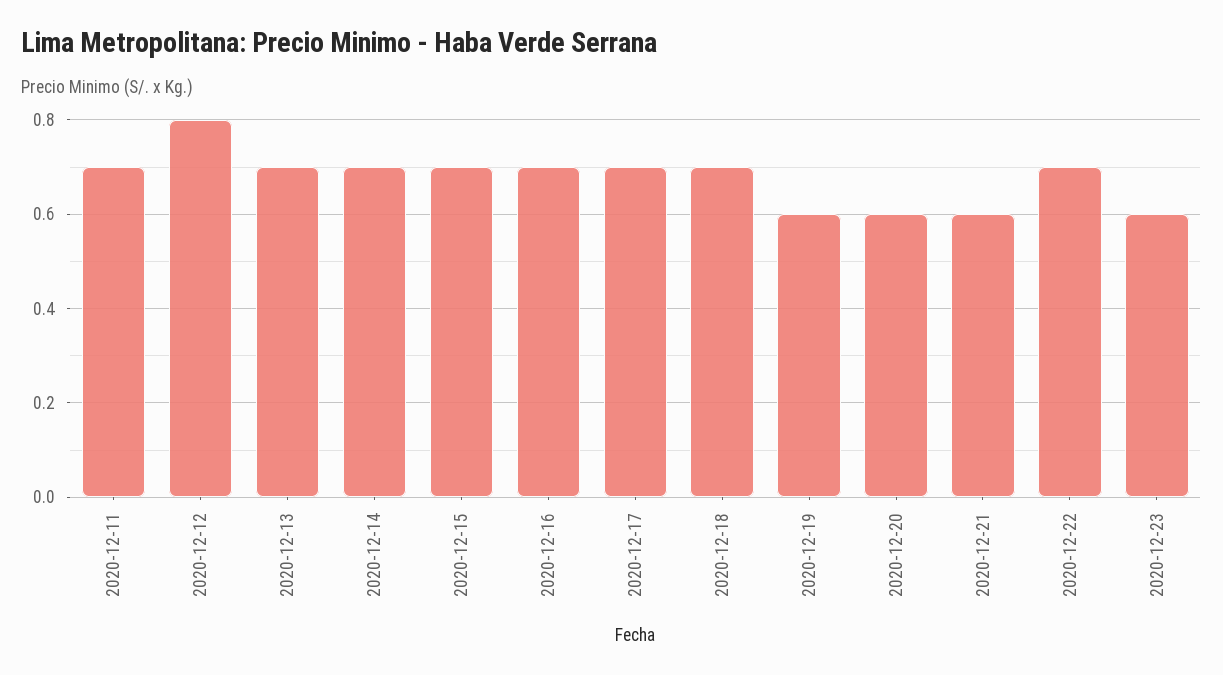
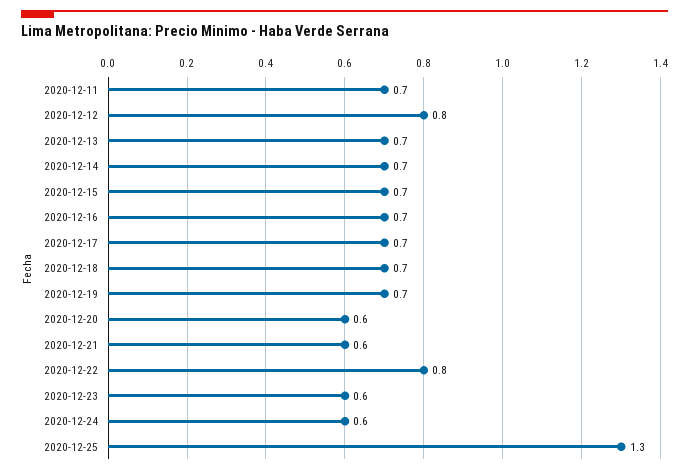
2020-12-19: 0.6 -> 0.7
2020-12-22: 0.7 -> 0.8
2020-12-24: none -> 0.6
2020-12-25: none -> 1.3

